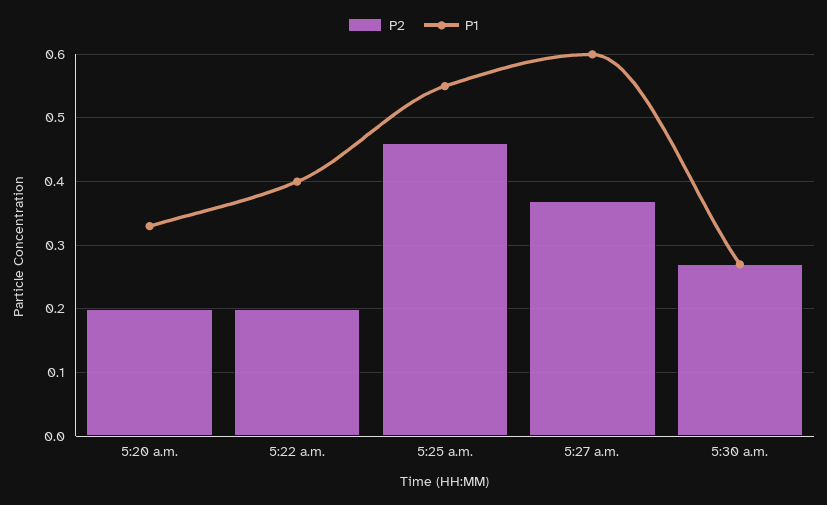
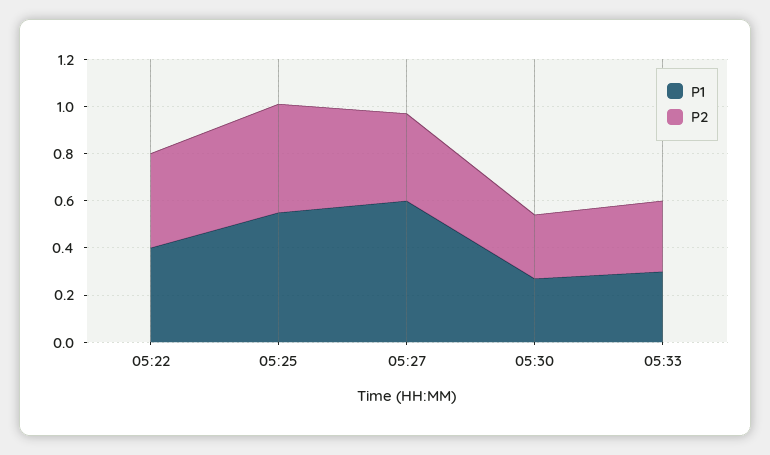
P2, 5:20 a.m.: 0.2 -> none
P1, 5:20 a.m.: 0.33 -> none
P2, 5:22 a.m.: 0.2 -> 0.4
P1, 05:33: none -> 0.3
P2, 05:33: none -> 0.3

